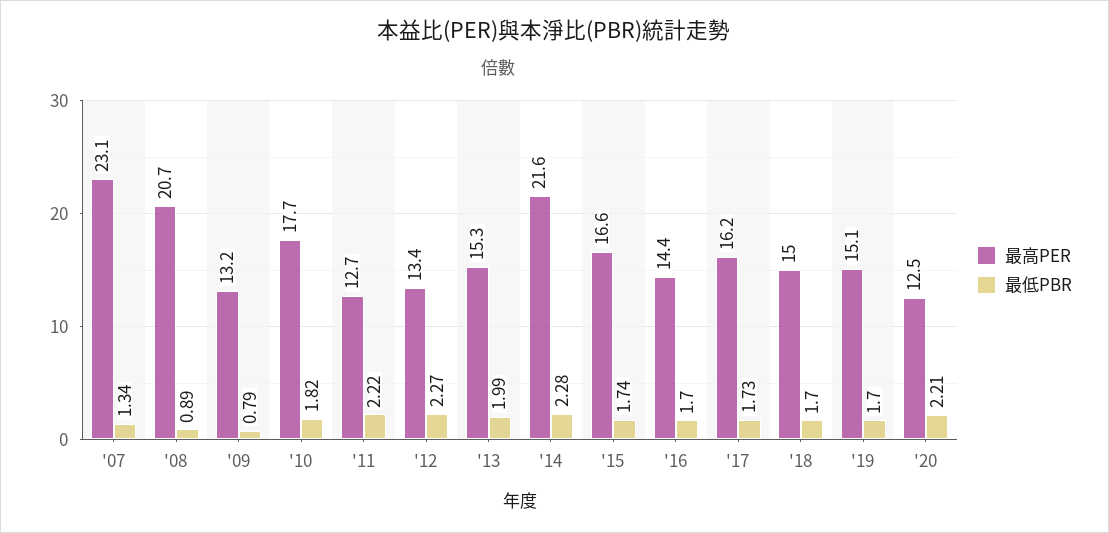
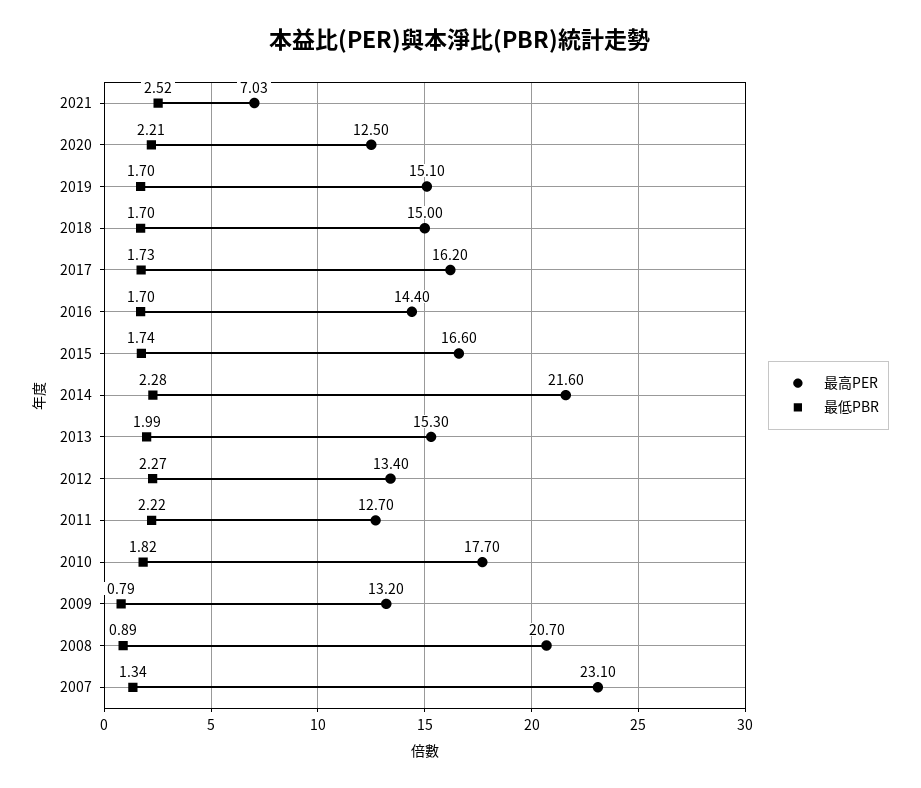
最高PER, 2021: none -> 7.03
最低PBR, 2021: none -> 2.52

